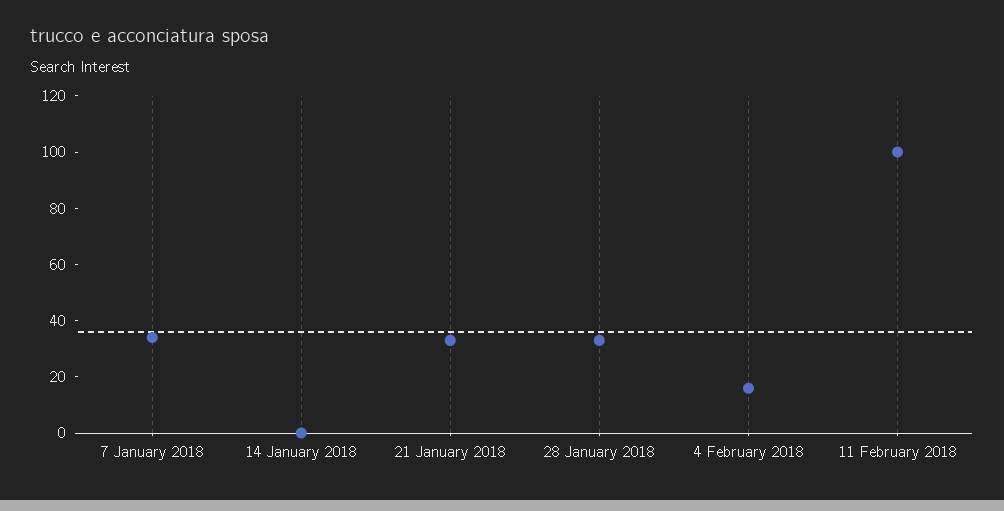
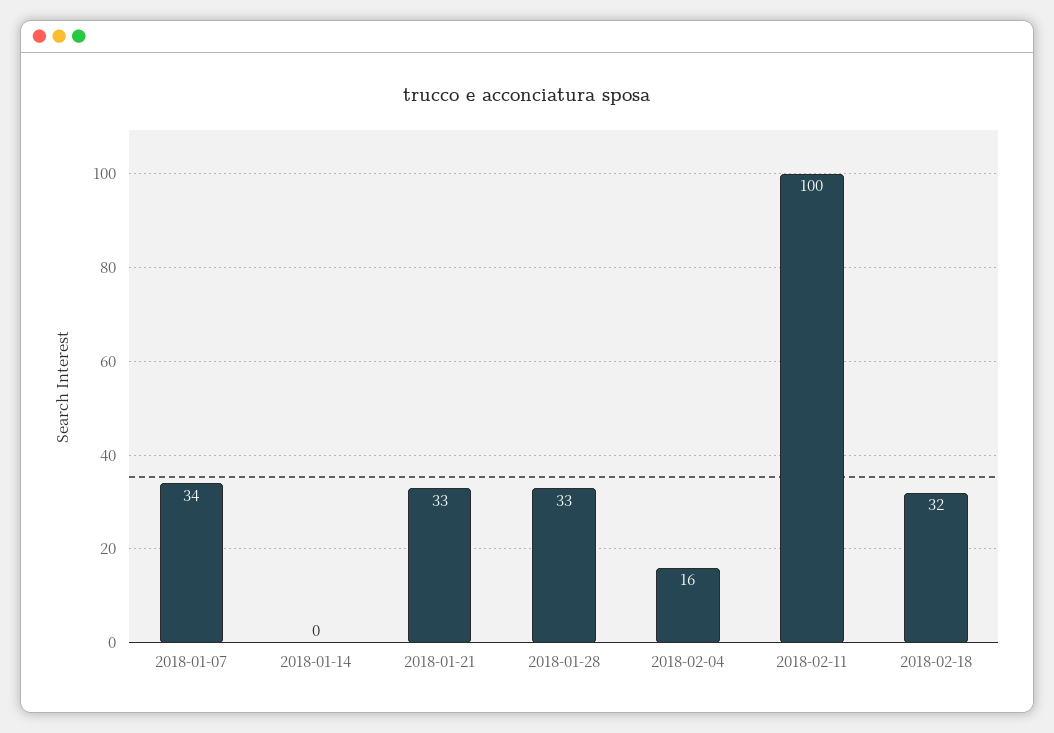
2018-02-18: none -> 32

